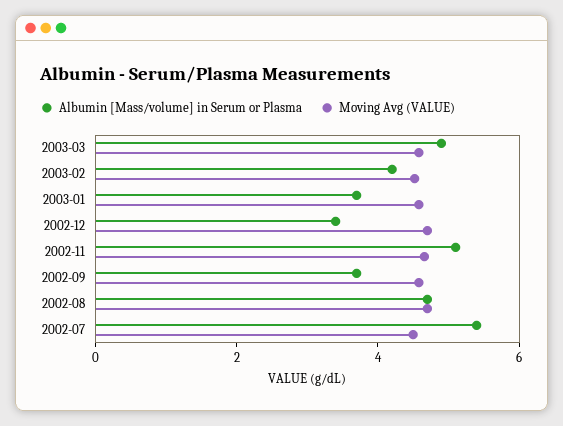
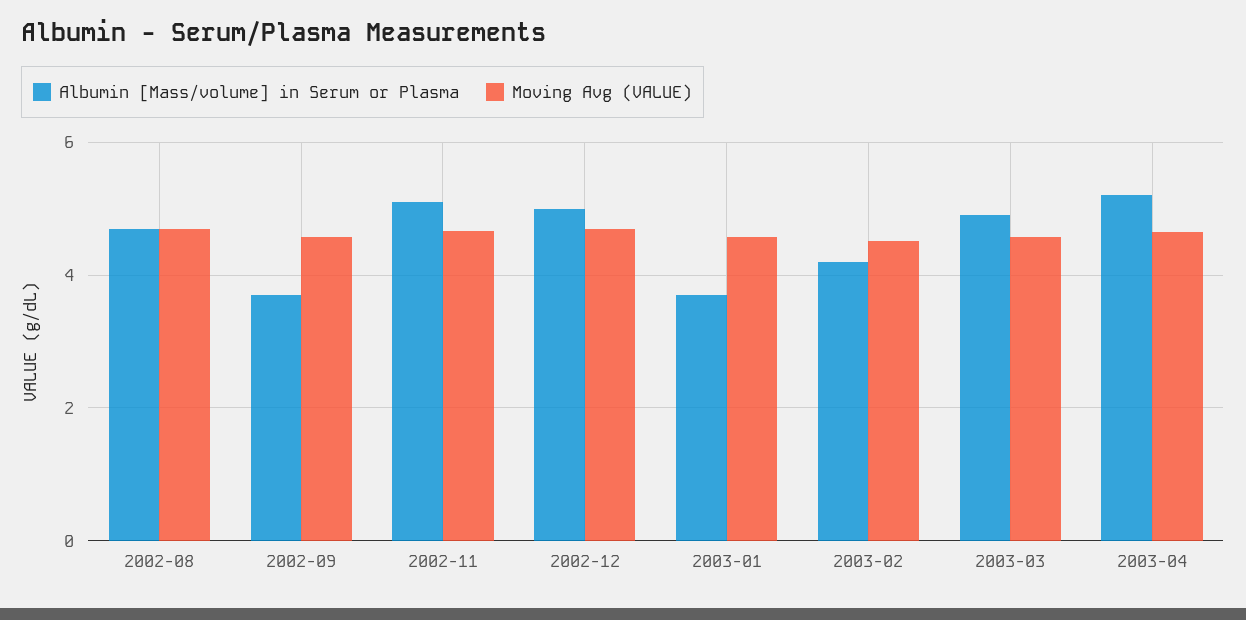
Albumin [Mass/volume] in Serum or Plasma, 2002-12: 3.5 -> 5
Albumin [Mass/volume] in Serum or Plasma, 2002-07: 5.5 -> none
Moving Avg (VALUE), 2002-07: 4.5 -> none
Albumin [Mass/volume] in Serum or Plasma, 2003-04: none -> 5.2
Moving Avg (VALUE), 2003-04: none -> 4.6

